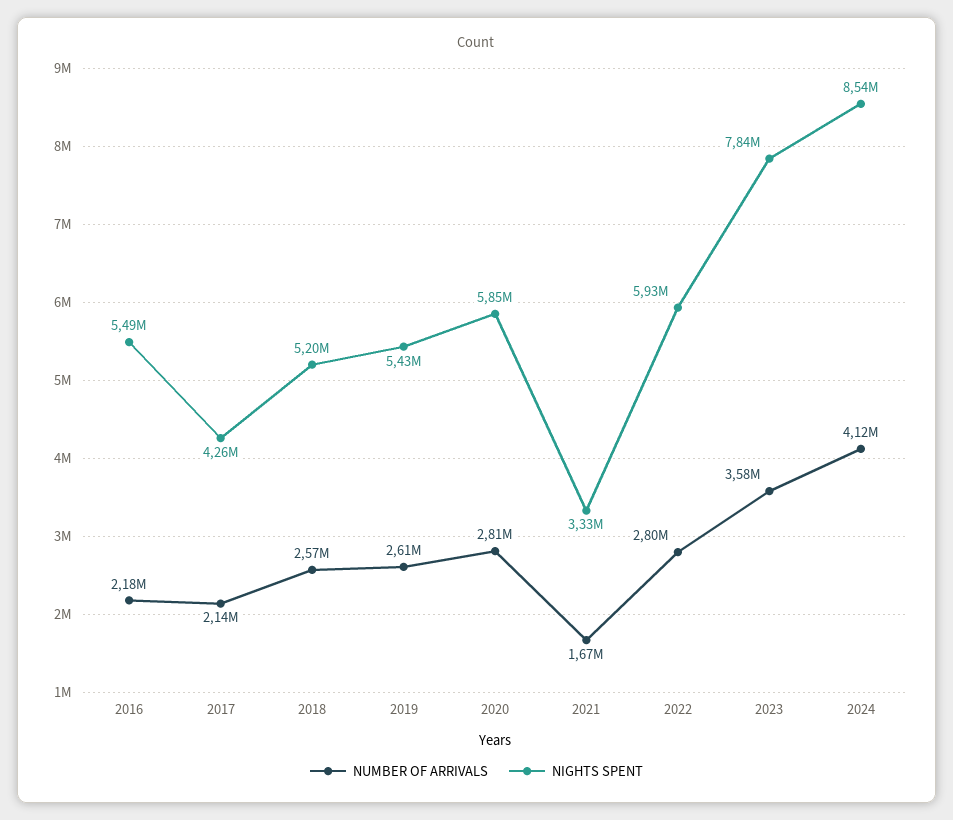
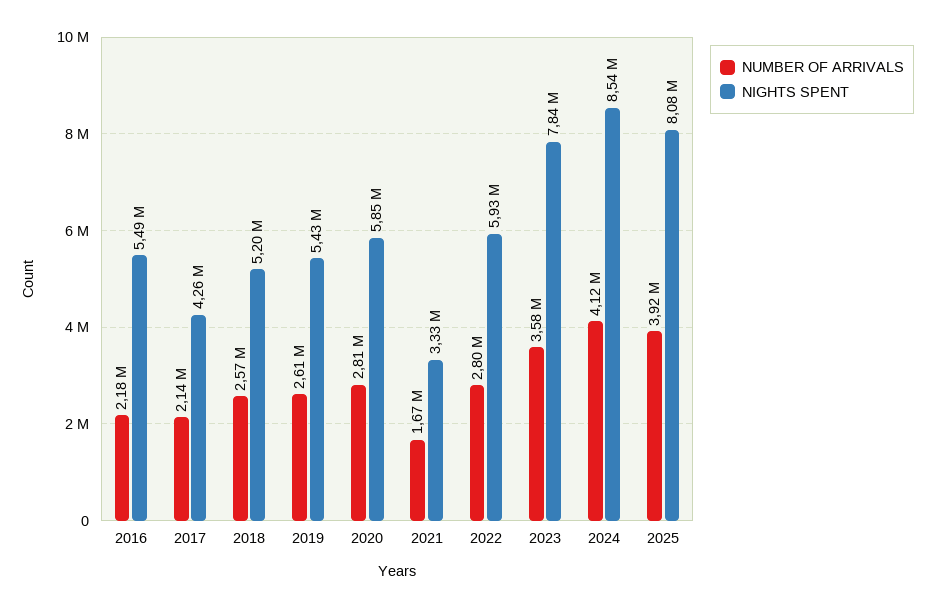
NUMBER OF ARRIVALS, 2025: none -> 3920000
NIGHTS SPENT, 2025: none -> 8080000

